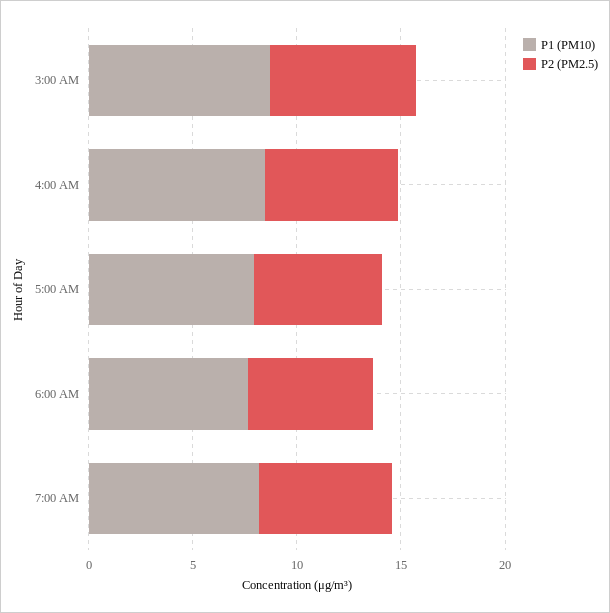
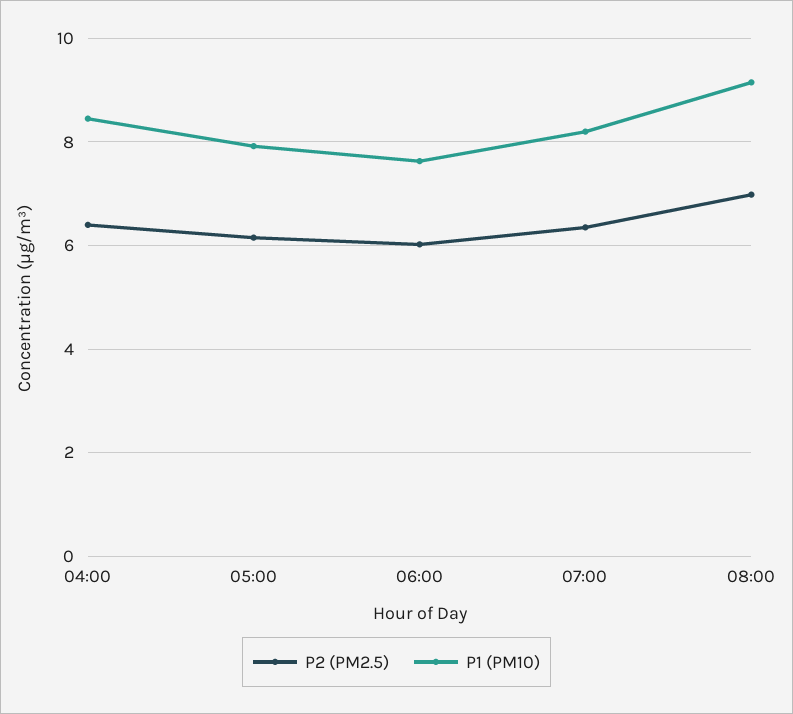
P1 (PM10), 3:00 AM: 9 -> none
P2 (PM2.5), 3:00 AM: 7 -> none
P2 (PM2.5), 08:00: none -> 7
P1 (PM10), 08:00: none -> 9.2

